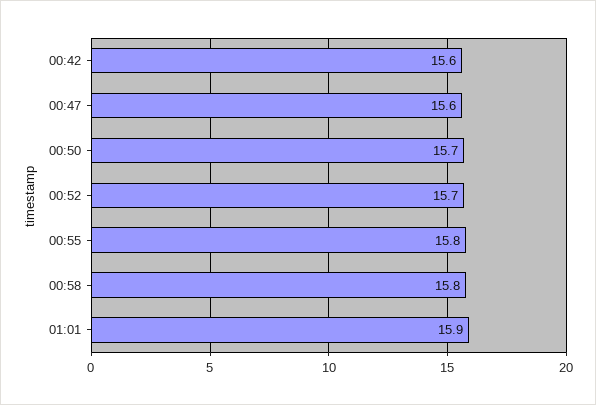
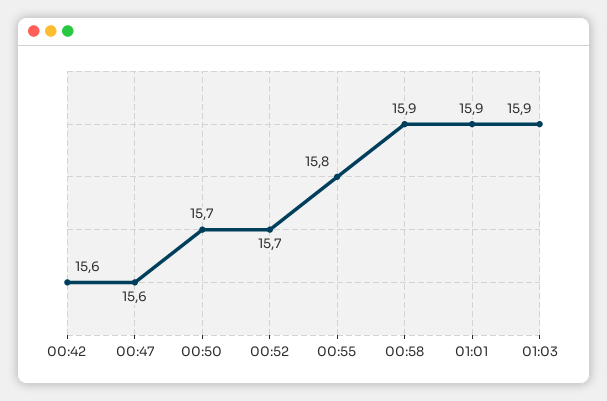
00:58: 15.8 -> 15.9
01:03: none -> 15.9

